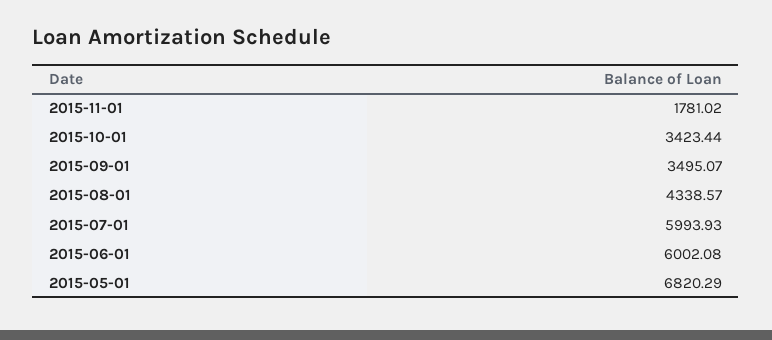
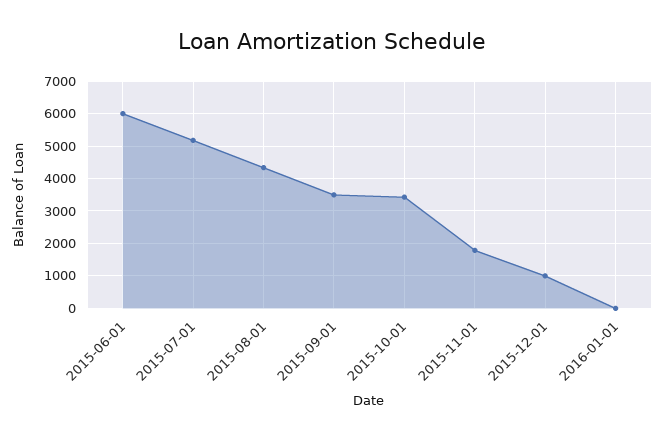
2015-07-01: 5993.93 -> 5200
2015-05-01: 6820.29 -> none
2015-12-01: none -> 1000
2016-01-01: none -> 0

